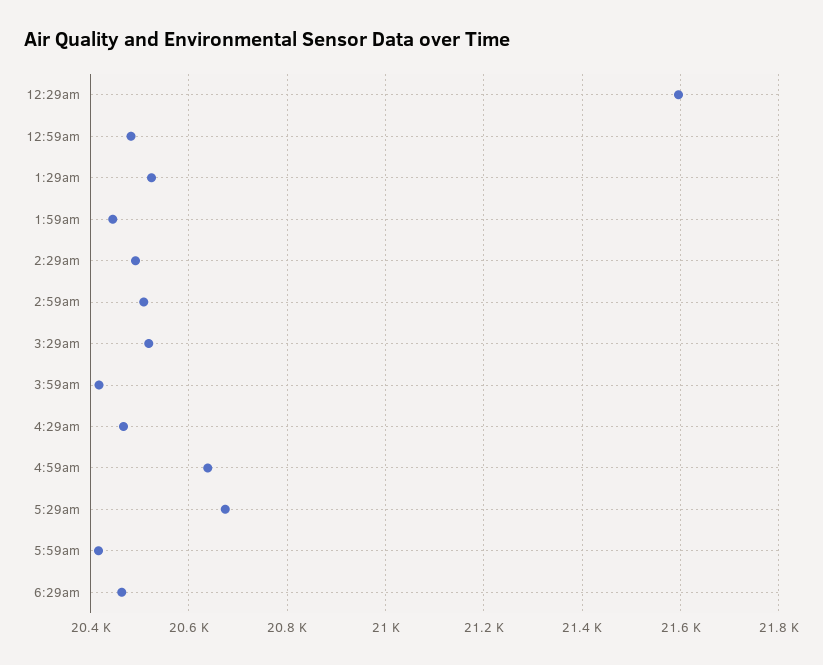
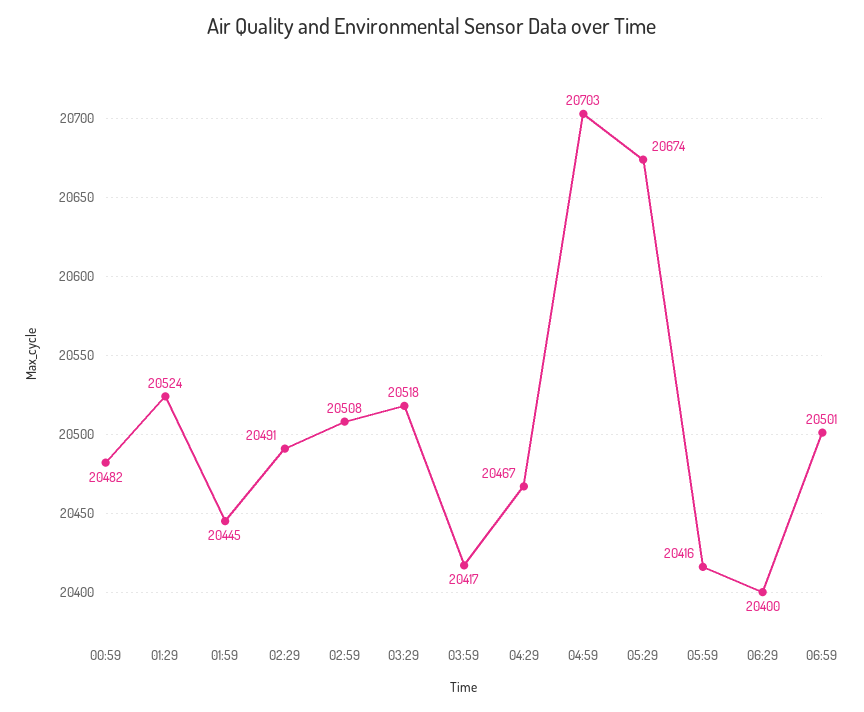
12:29am: 21600 -> none
4:59am: 20640 -> 20703
6:29am: 20460 -> 20400
06:59: none -> 20501

